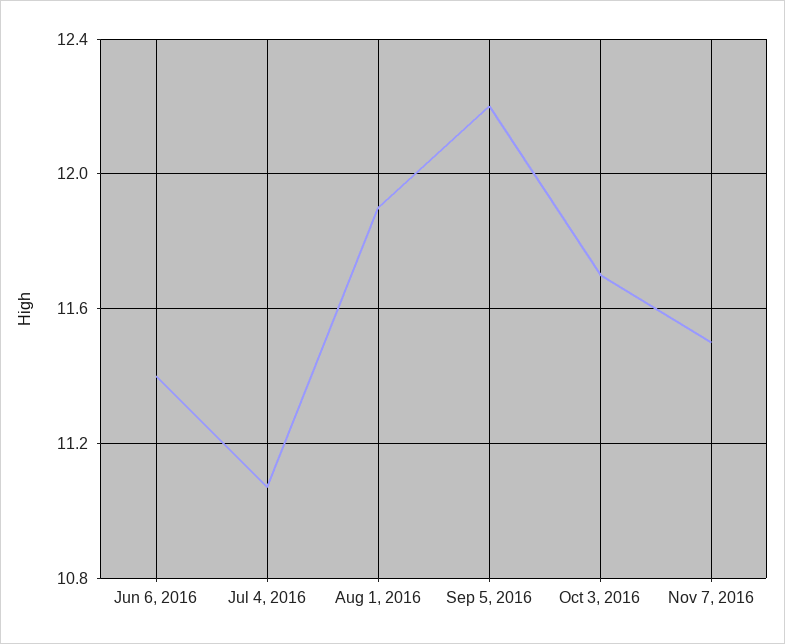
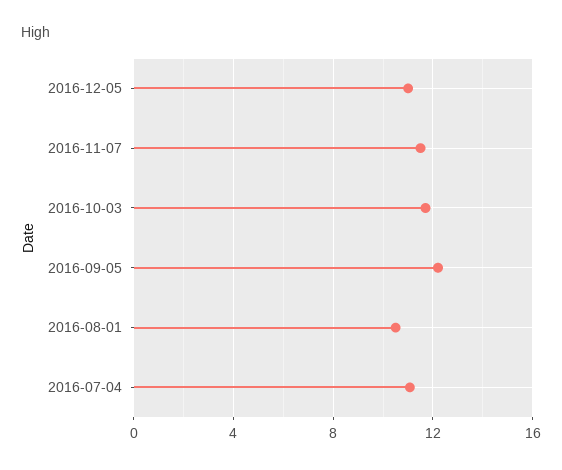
Jun 6, 2016: 11.4 -> none
Aug 1, 2016: 11.9 -> 10.5
2016-12-05: none -> 11

